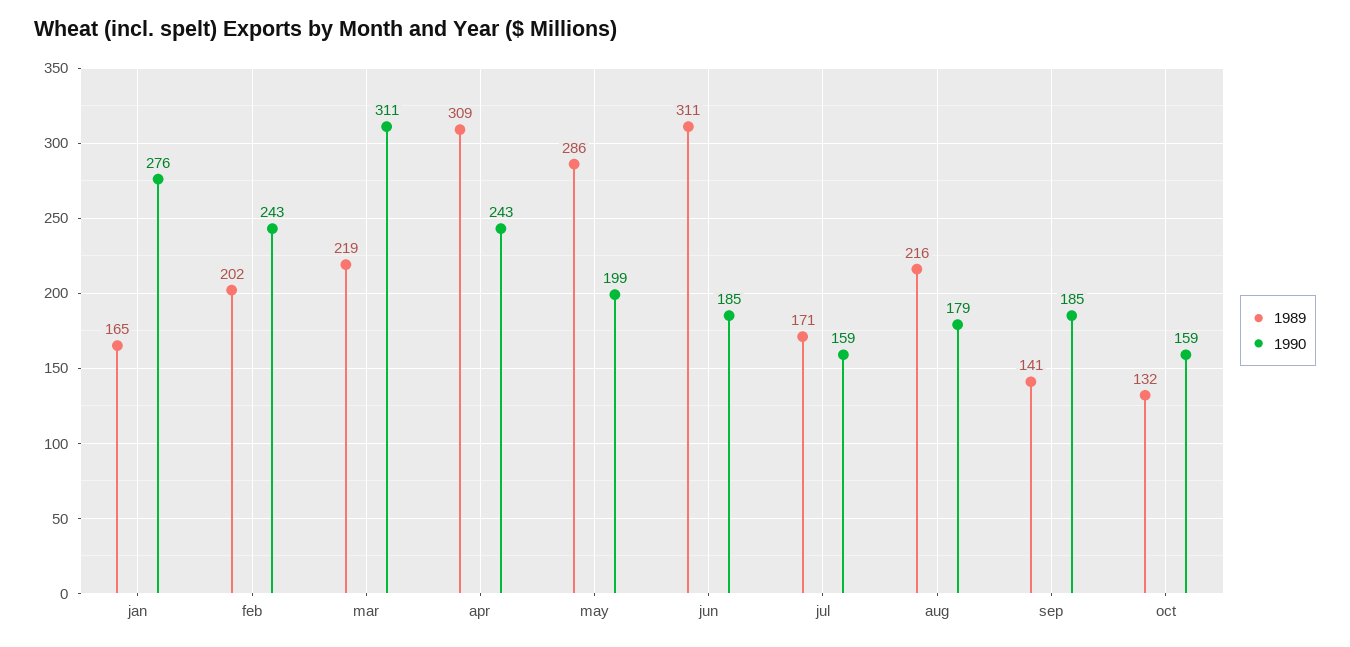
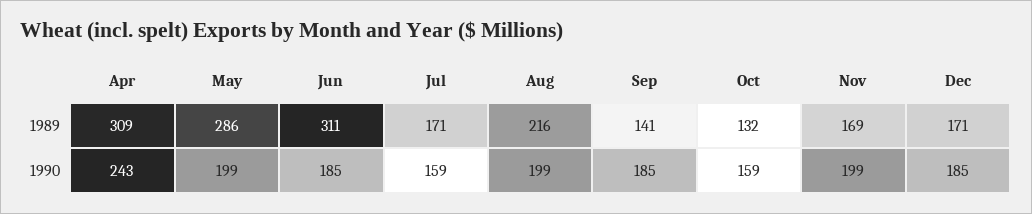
1989, jan: 165 -> none
1990, jan: 276 -> none
1989, feb: 202 -> none
1990, feb: 243 -> none
1989, mar: 219 -> none
1990, mar: 311 -> none
1990, aug: 179 -> 199
1989, Nov: none -> 169
1989, Dec: none -> 171
1990, Nov: none -> 199
1990, Dec: none -> 185

